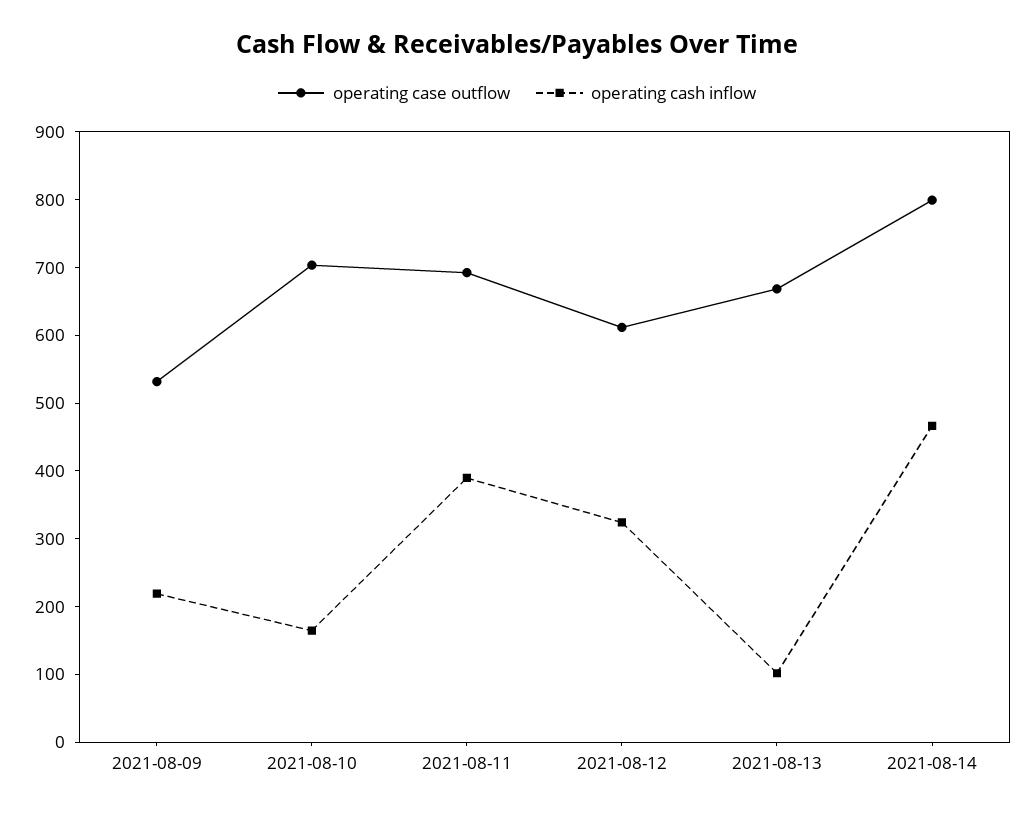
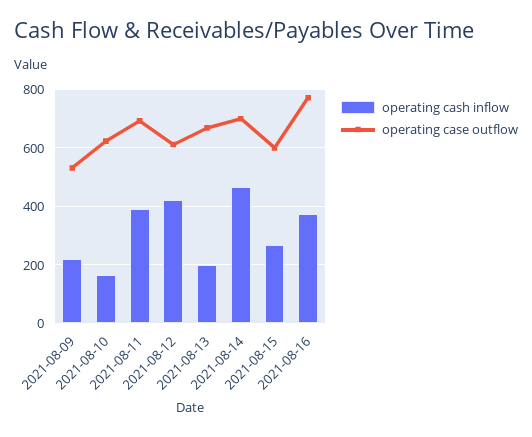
operating case outflow, 2021-08-10: 700 -> 625
operating cash inflow, 2021-08-12: 320 -> 425
operating cash inflow, 2021-08-13: 100 -> 200
operating case outflow, 2021-08-14: 800 -> 700
operating cash inflow, 2021-08-15: none -> 275
operating case outflow, 2021-08-15: none -> 600
operating cash inflow, 2021-08-16: none -> 375
operating case outflow, 2021-08-16: none -> 775

